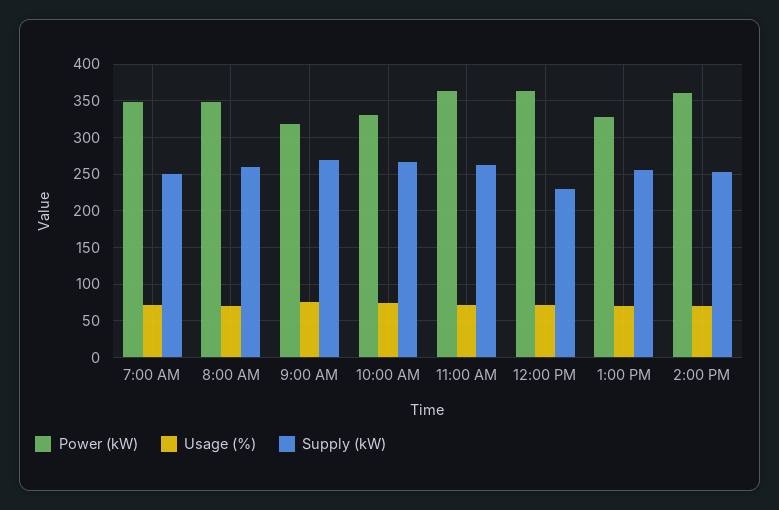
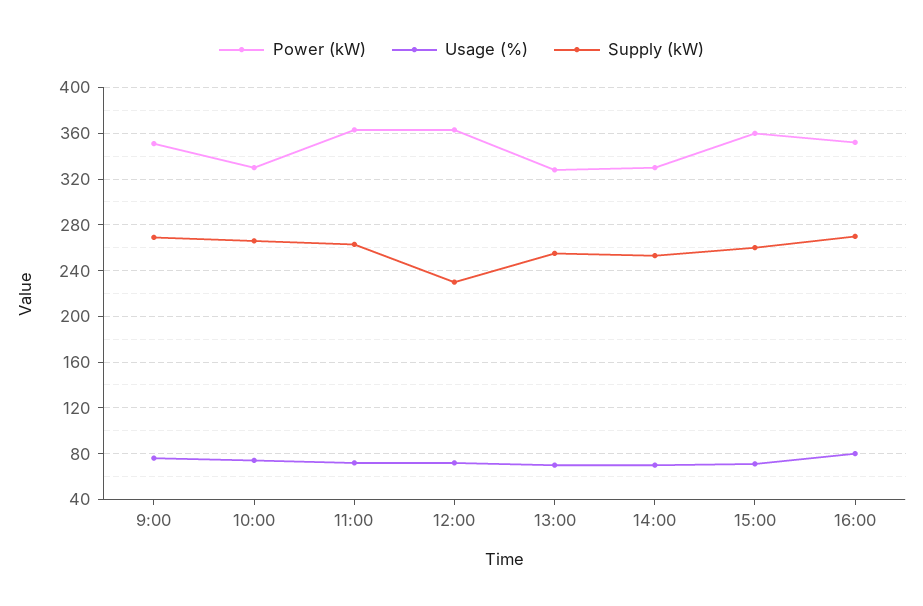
Power (kW), 7:00 AM: 350 -> none
Usage (%), 7:00 AM: 70 -> none
Supply (kW), 7:00 AM: 250 -> none
Power (kW), 8:00 AM: 350 -> none
Usage (%), 8:00 AM: 70 -> none
Supply (kW), 8:00 AM: 260 -> none
Power (kW), 9:00 AM: 320 -> 350
Power (kW), 2:00 PM: 360 -> 330
Power (kW), 15:00: none -> 360
Usage (%), 15:00: none -> 70
Supply (kW), 15:00: none -> 260
Power (kW), 16:00: none -> 350
Usage (%), 16:00: none -> 80
Supply (kW), 16:00: none -> 270

